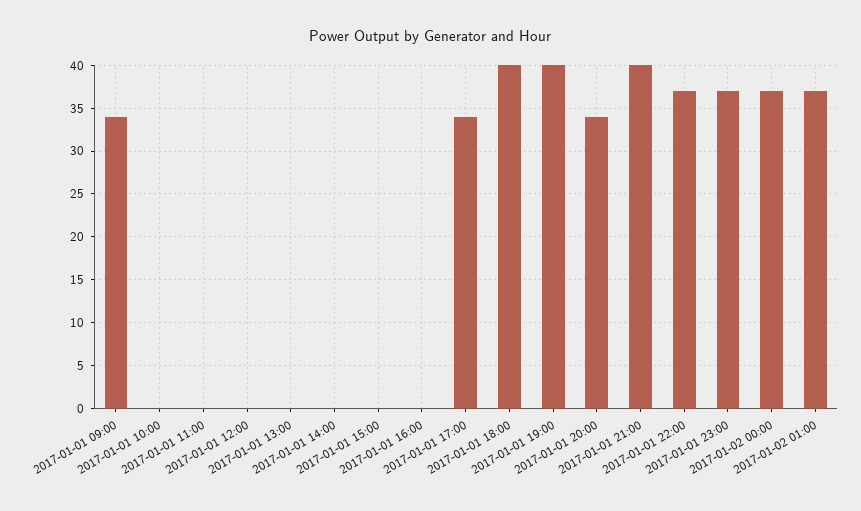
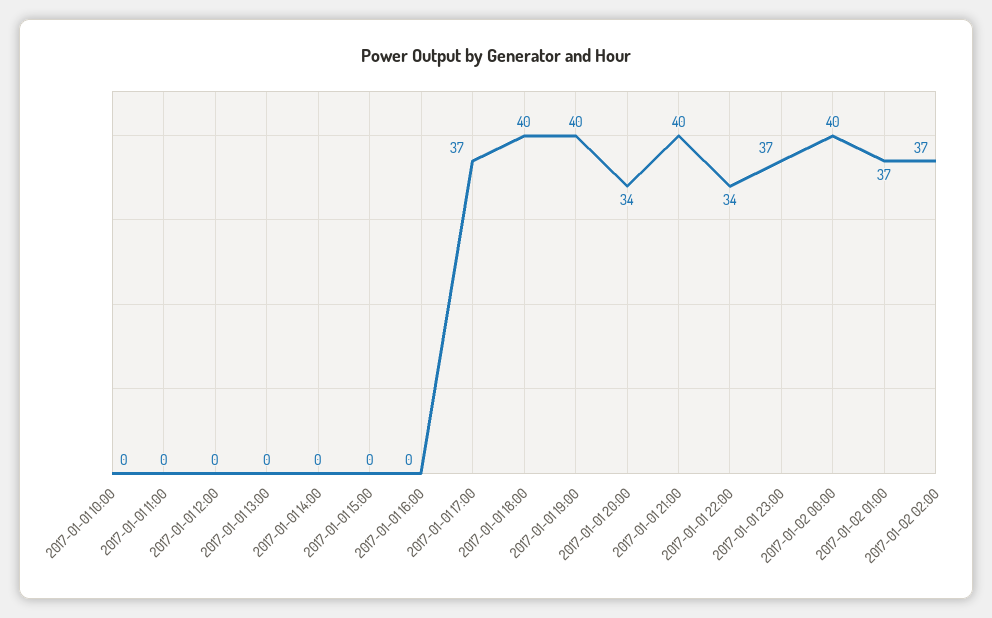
2017-01-01 09:00: 34 -> none
2017-01-01 17:00: 34 -> 37
2017-01-01 22:00: 37 -> 34
2017-01-02 00:00: 37 -> 40
2017-01-02 02:00: none -> 37

